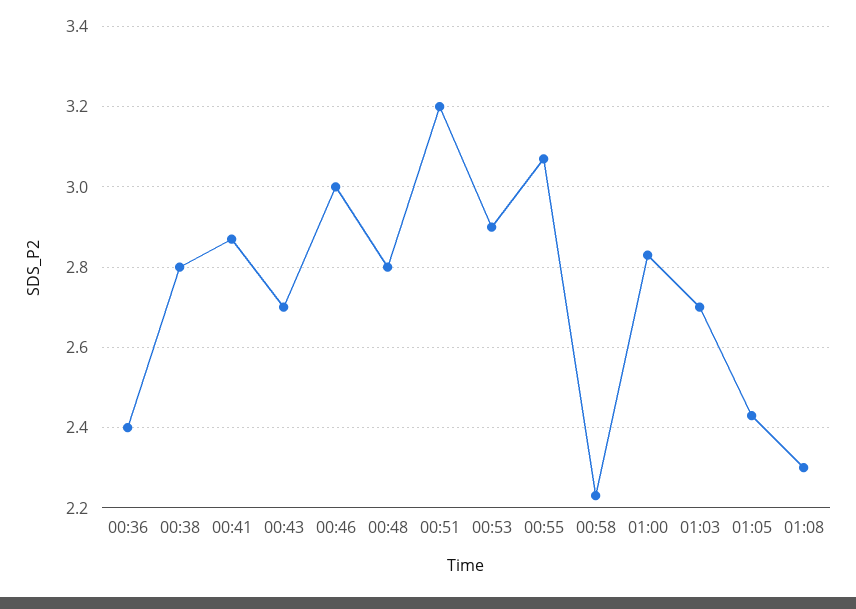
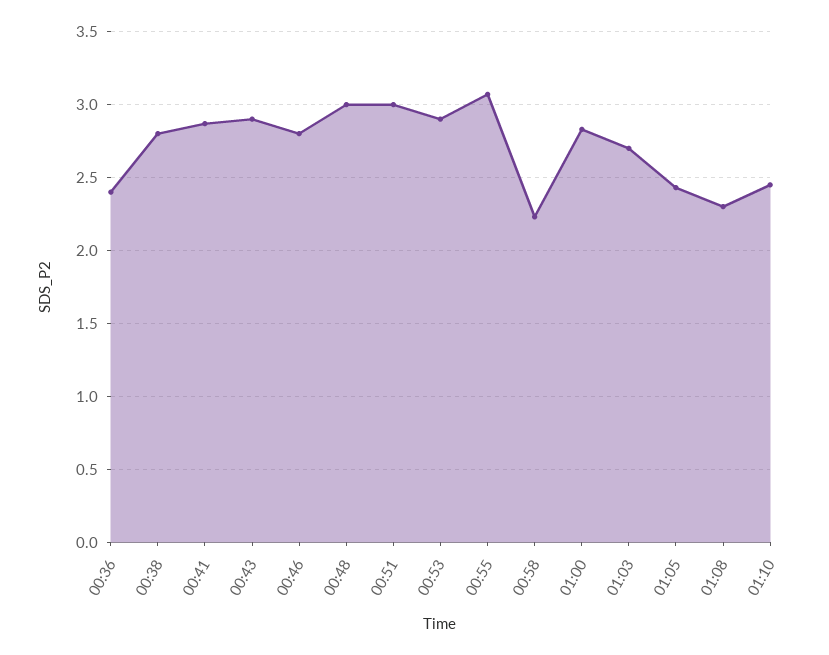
00:43: 2.7 -> 2.9
00:46: 3 -> 2.8
00:48: 2.8 -> 3
00:51: 3.2 -> 3
01:10: none -> 2.45

